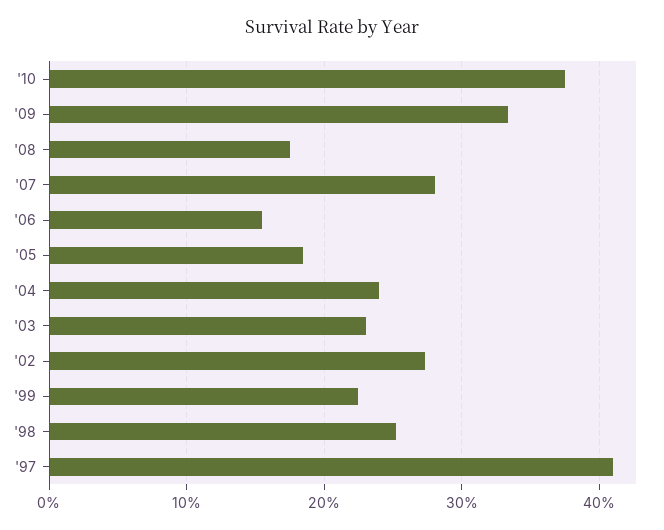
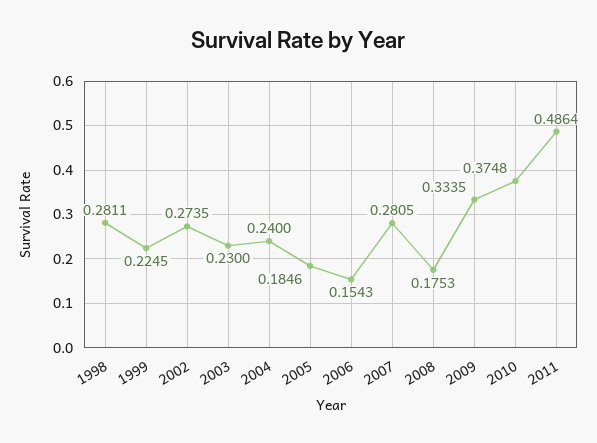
'98: 0.25 -> 0.2811
'97: 0.41 -> none
2011: none -> 0.4864

